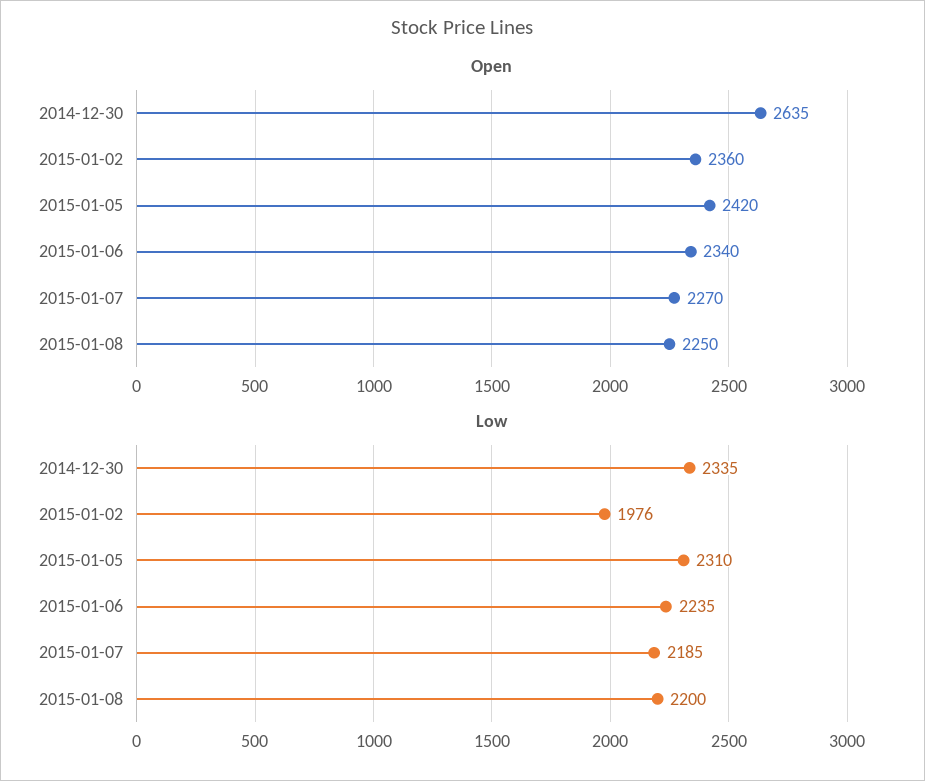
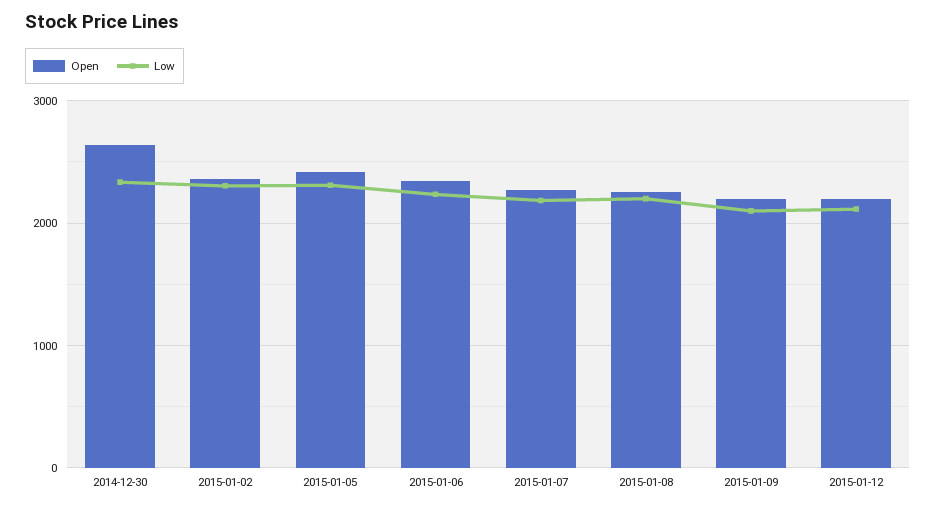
Low, 2015-01-02: 1976 -> 2300
Open, 2015-01-09: none -> 2200
Low, 2015-01-09: none -> 2100
Open, 2015-01-12: none -> 2200
Low, 2015-01-12: none -> 2100

